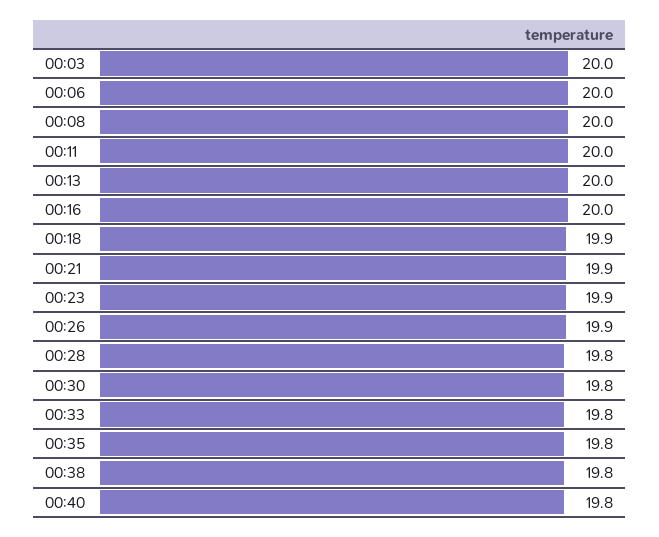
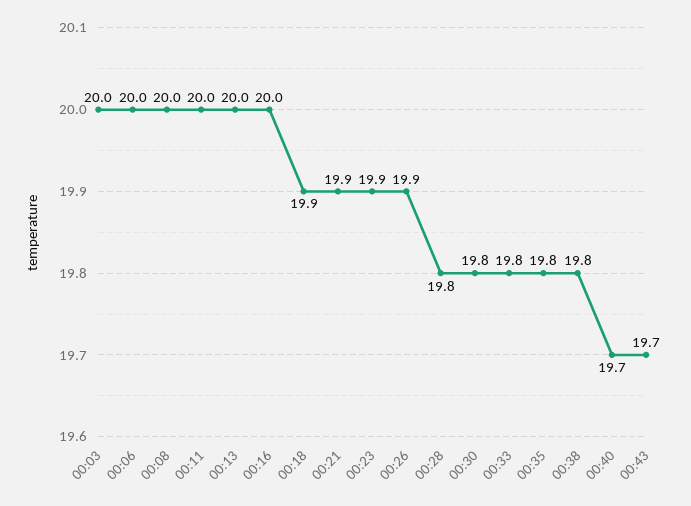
00:40: 19.8 -> 19.7
00:43: none -> 19.7

